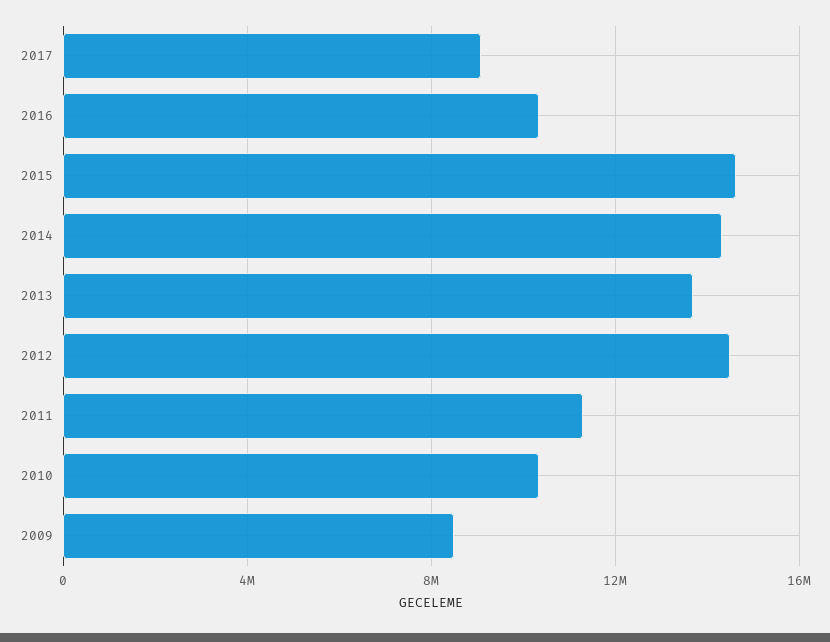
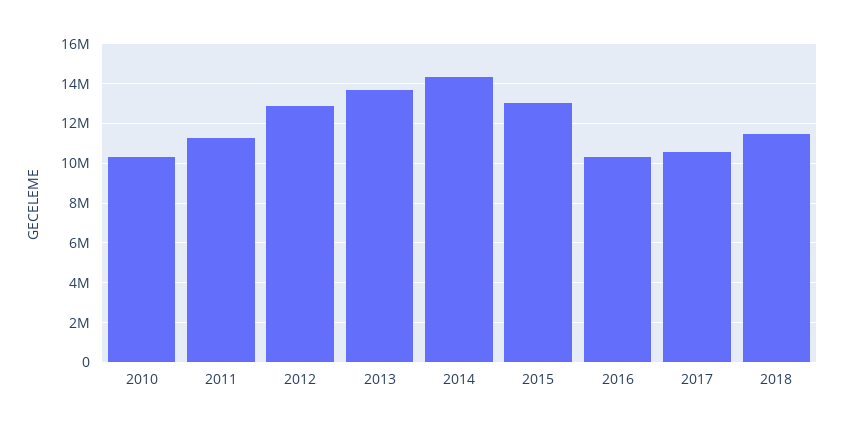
2017: 9000000 -> 10500000
2015: 14500000 -> 13000000
2012: 14500000 -> 13000000
2009: 8500000 -> none
2018: none -> 11500000

